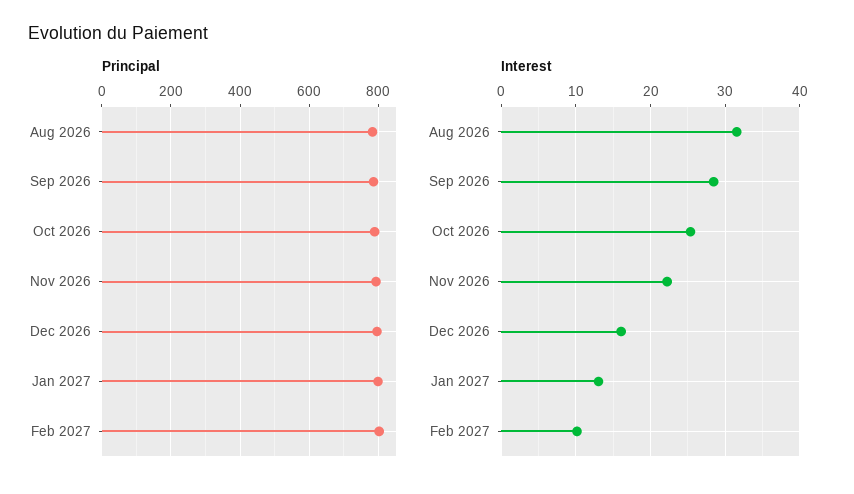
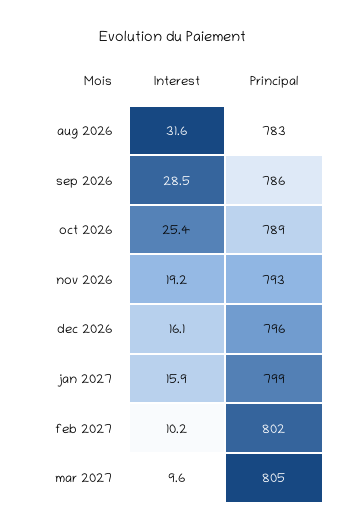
Interest, Nov 2026: 22 -> 19.2
Interest, Jan 2027: 13 -> 15.9
Interest, mar 2027: none -> 9.6
Principal, mar 2027: none -> 805

